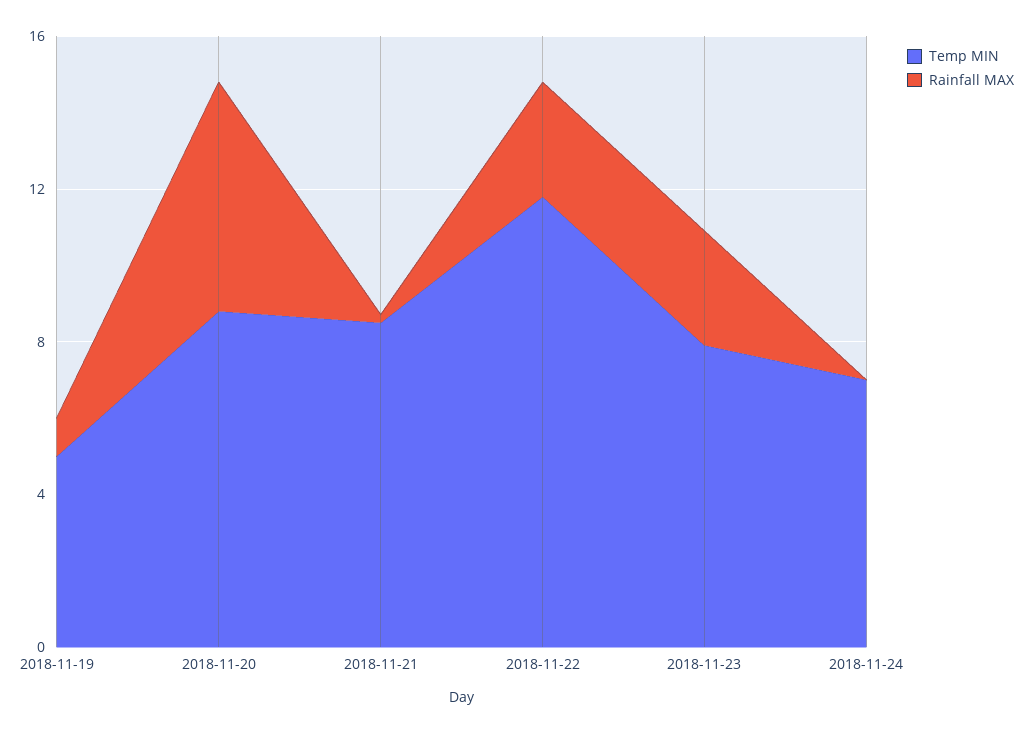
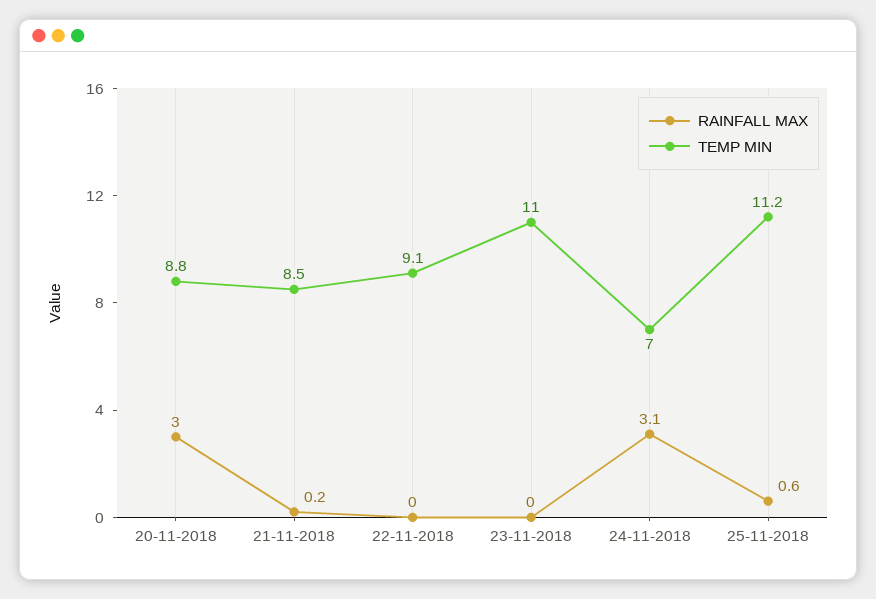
Temp MIN, 2018-11-19: 5 -> none
Rainfall MAX, 2018-11-19: 1 -> none
Rainfall MAX, 2018-11-20: 6 -> 3
Temp MIN, 2018-11-22: 12 -> 9.1
Rainfall MAX, 2018-11-22: 3 -> 0
Temp MIN, 2018-11-23: 8 -> 11
Rainfall MAX, 2018-11-23: 3 -> 0
Rainfall MAX, 2018-11-24: 0 -> 3.1
Rainfall MAX, 25-11-2018: none -> 0.6
Temp MIN, 25-11-2018: none -> 11.2

